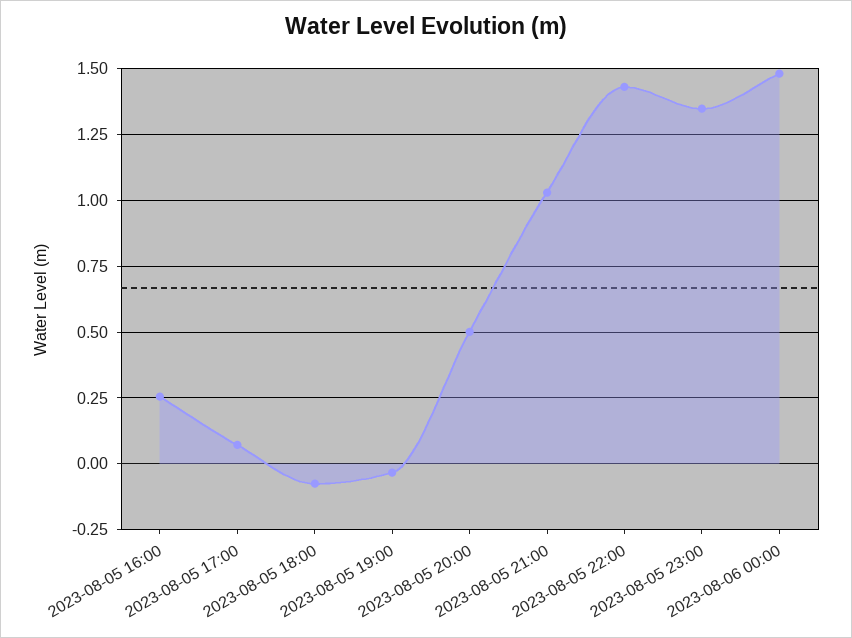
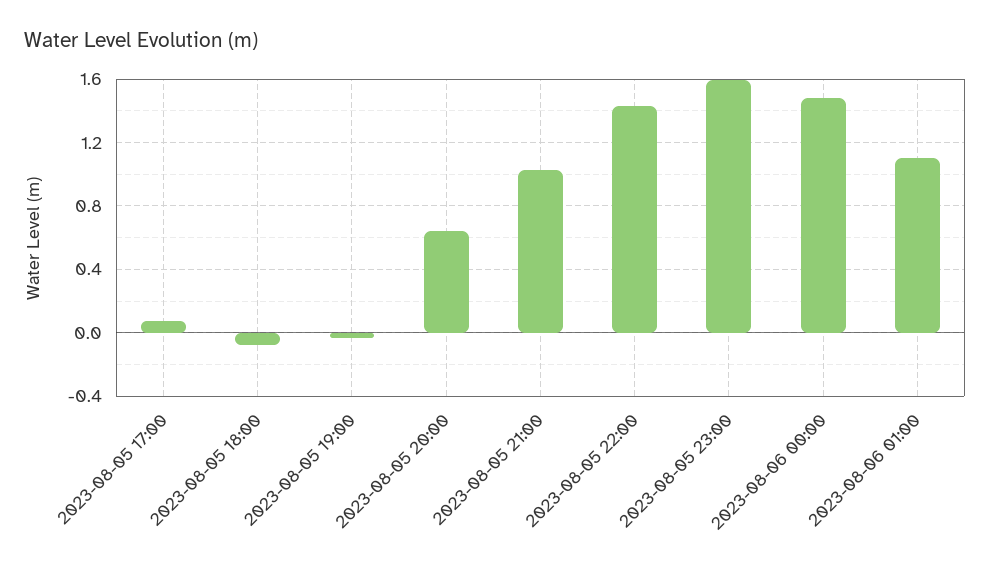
2023-08-05 16:00: 0.25 -> none
2023-08-05 20:00: 0.5 -> 0.65
2023-08-05 23:00: 1.35 -> 1.6
2023-08-06 01:00: none -> 1.1

